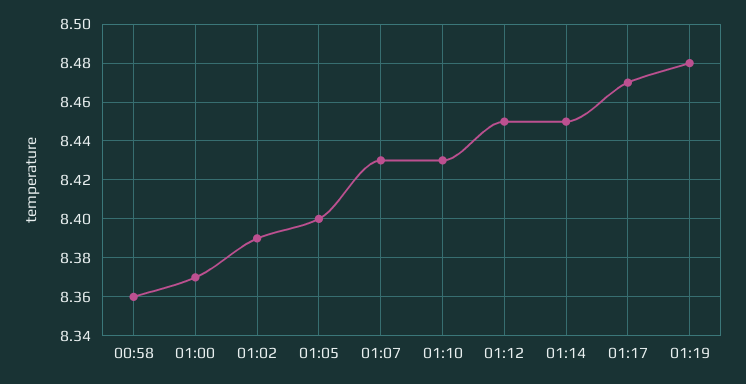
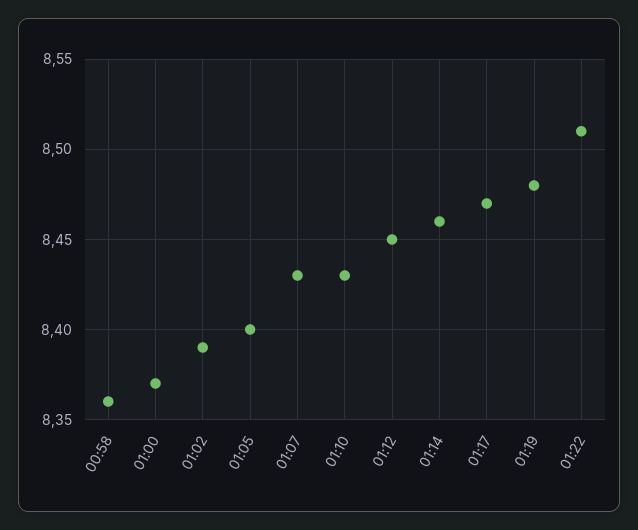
01:14: 8.45 -> 8.46
01:22: none -> 8.51

